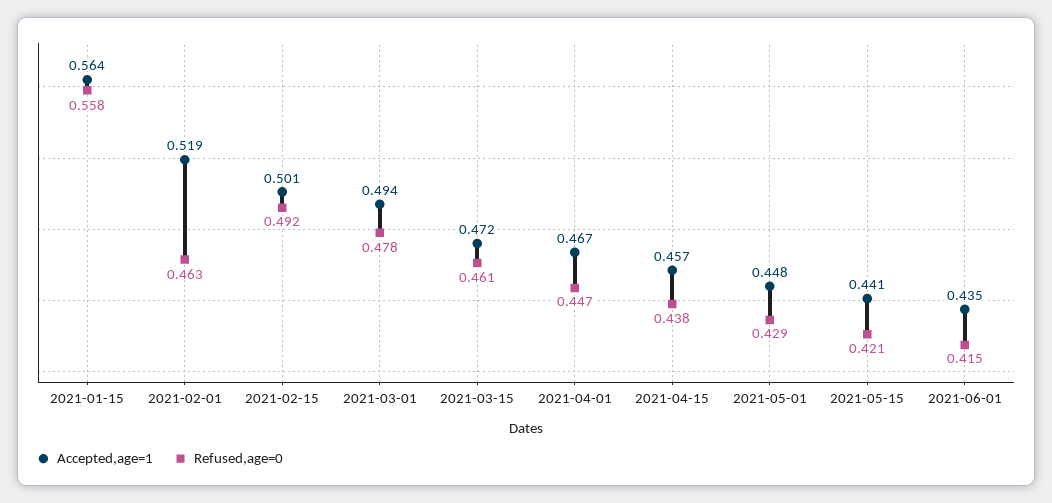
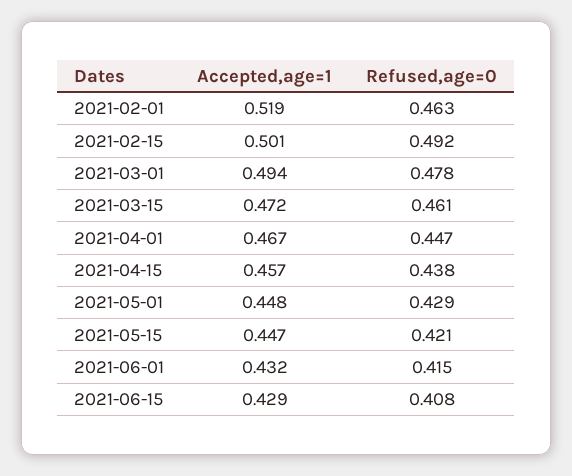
Accepted,age=1, 2021-01-15: 0.564 -> none
Refused,age=0, 2021-01-15: 0.558 -> none
Accepted,age=1, 2021-05-15: 0.441 -> 0.447
Accepted,age=1, 2021-06-01: 0.435 -> 0.432
Accepted,age=1, 2021-06-15: none -> 0.429
Refused,age=0, 2021-06-15: none -> 0.408

